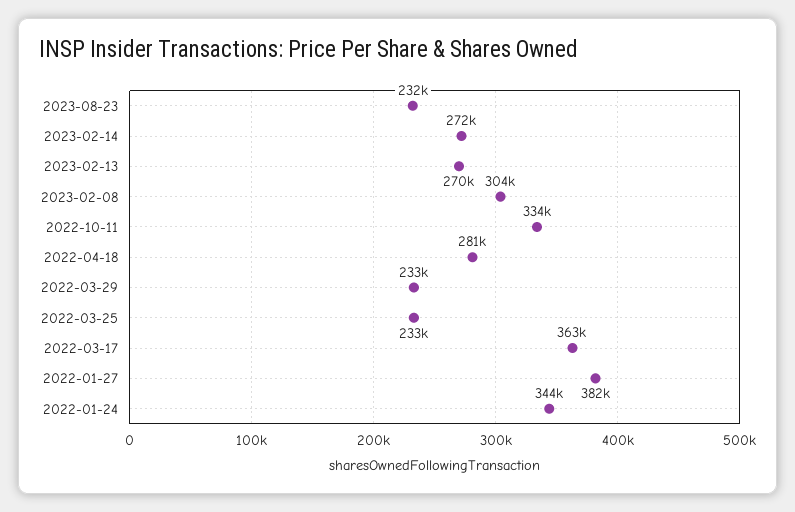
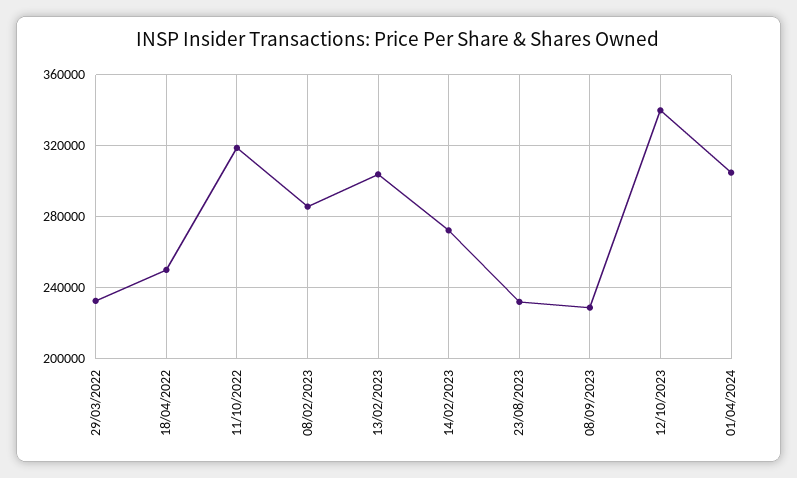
2023-02-13: 270000 -> 305000
2023-02-08: 304000 -> 285000
2022-10-11: 334000 -> 320000
2022-04-18: 281000 -> 250000
2022-03-25: 233000 -> none
2022-03-17: 363000 -> none
2022-01-27: 382000 -> none
2022-01-24: 344000 -> none
08/09/2023: none -> 230000
12/10/2023: none -> 340000
01/04/2024: none -> 305000

